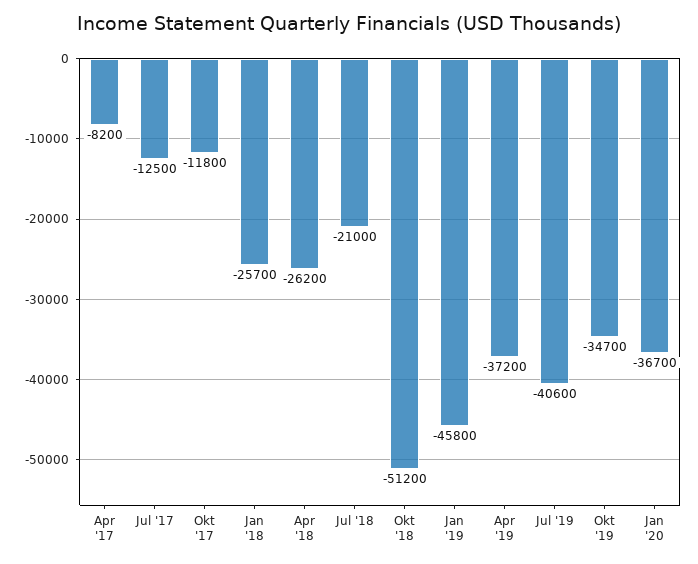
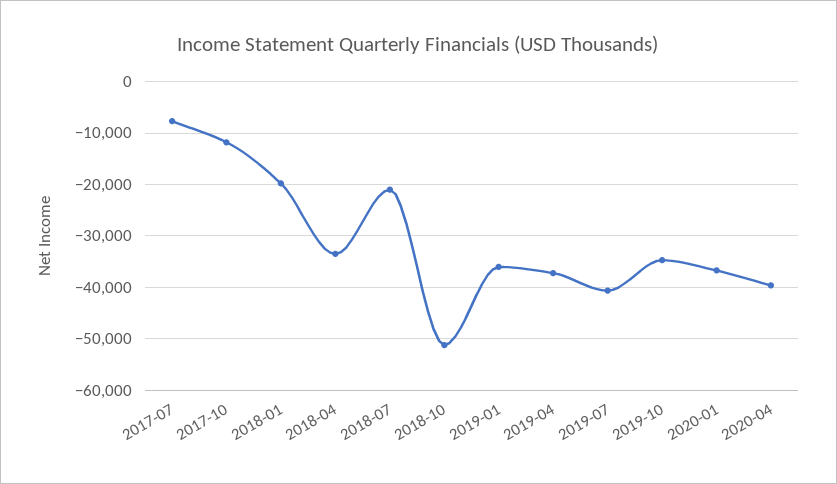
Apr '17: -8200 -> none
Jul '17: -12500 -> -8000
Jan '18: -25700 -> -20000
Apr '18: -26200 -> -34000
Jan '19: -45800 -> -36000
2020-04: none -> -40000

